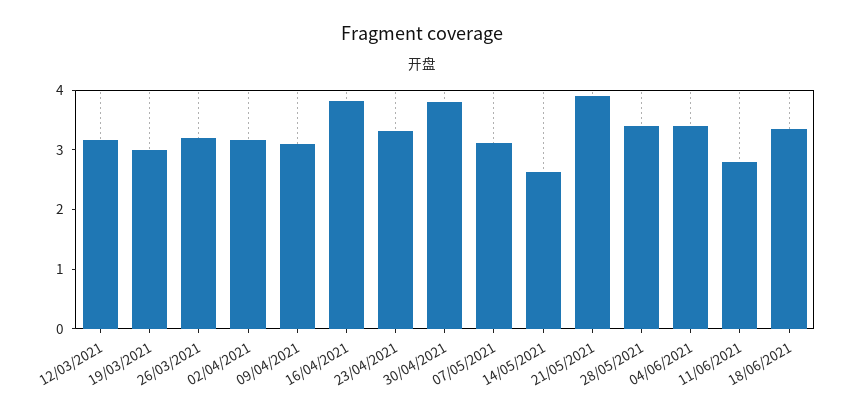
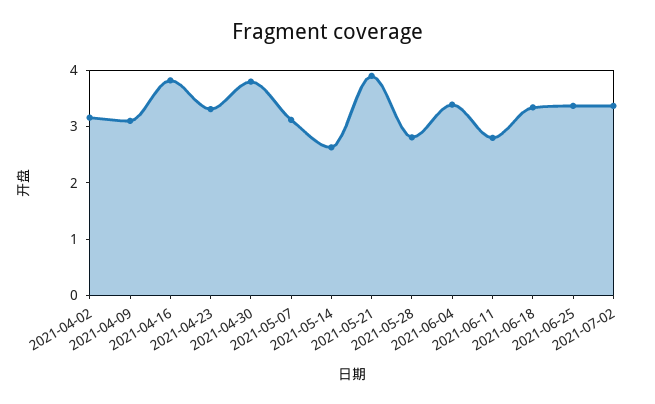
12/03/2021: 3.2 -> none
19/03/2021: 3 -> none
26/03/2021: 3.2 -> none
28/05/2021: 3.4 -> 2.8
2021-06-25: none -> 3.4
2021-07-02: none -> 3.4

